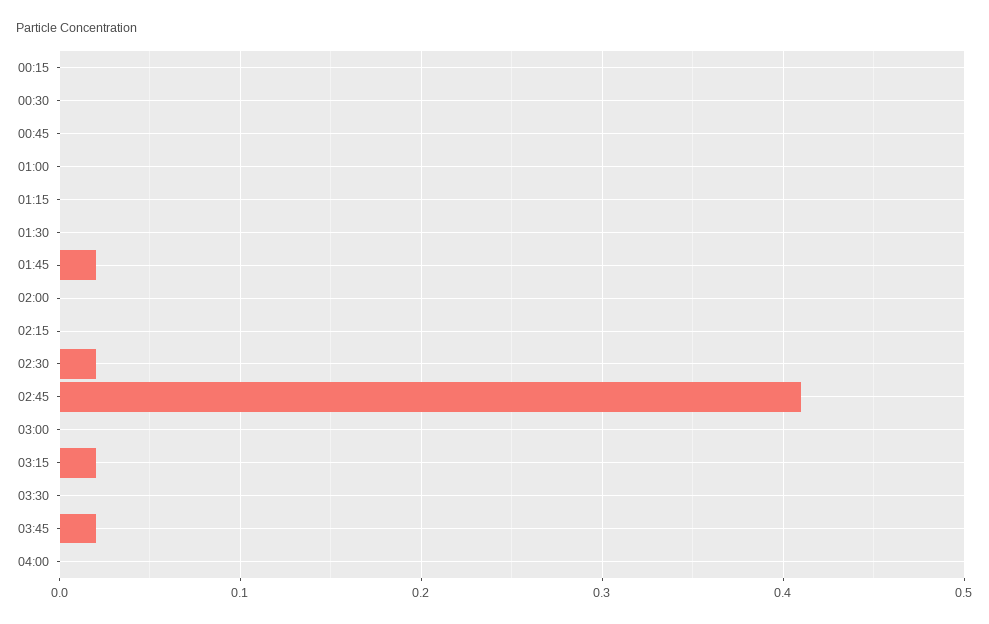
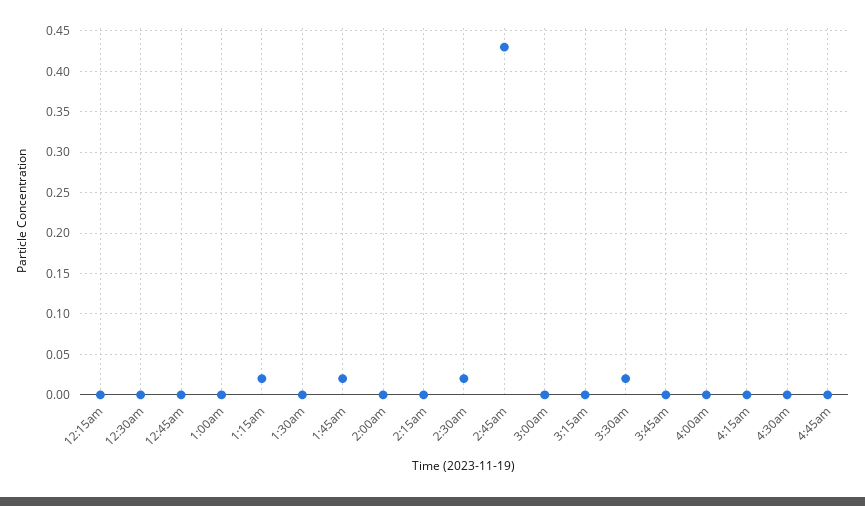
01:15: 0 -> 0.02
02:45: 0.41 -> 0.43
03:15: 0.02 -> 0
03:30: 0 -> 0.02
03:45: 0.02 -> 0
4:15am: none -> 0
4:30am: none -> 0
4:45am: none -> 0

